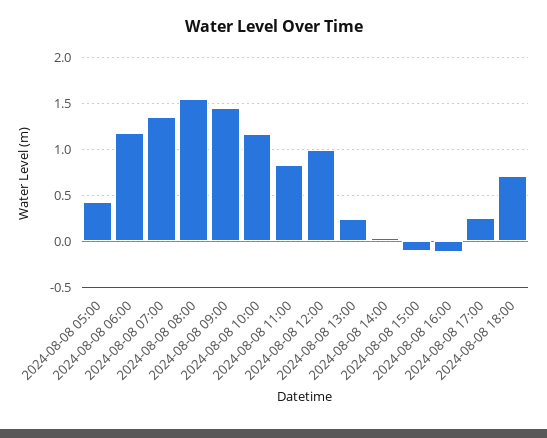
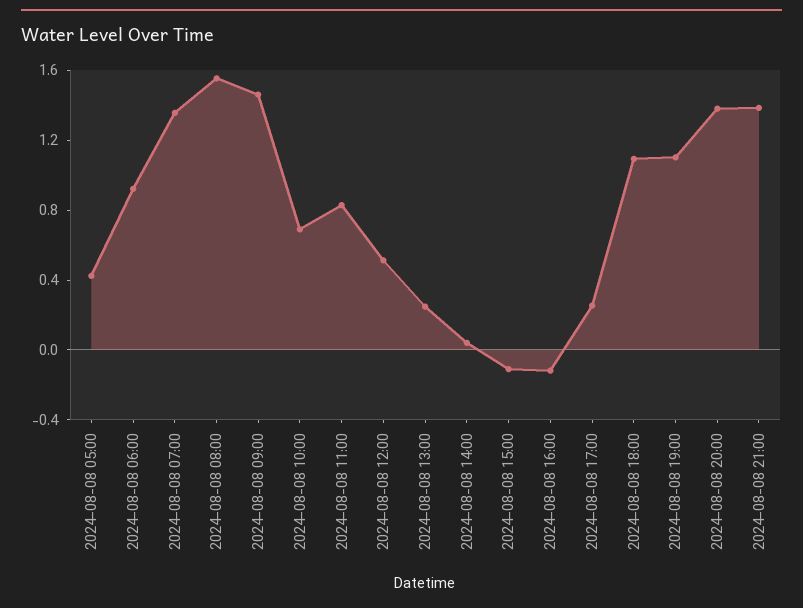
2024-08-08 06:00: 1.2 -> 0.9
2024-08-08 10:00: 1.2 -> 0.7
2024-08-08 12:00: 1 -> 0.5
2024-08-08 18:00: 0.7 -> 1.1
2024-08-08 19:00: none -> 1.1
2024-08-08 20:00: none -> 1.4
2024-08-08 21:00: none -> 1.4

